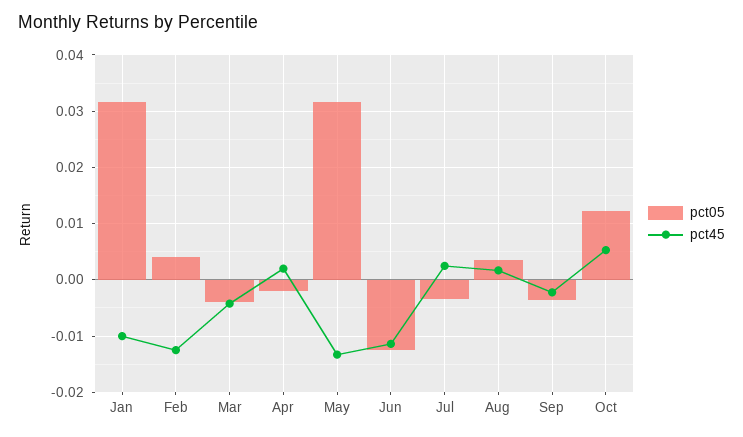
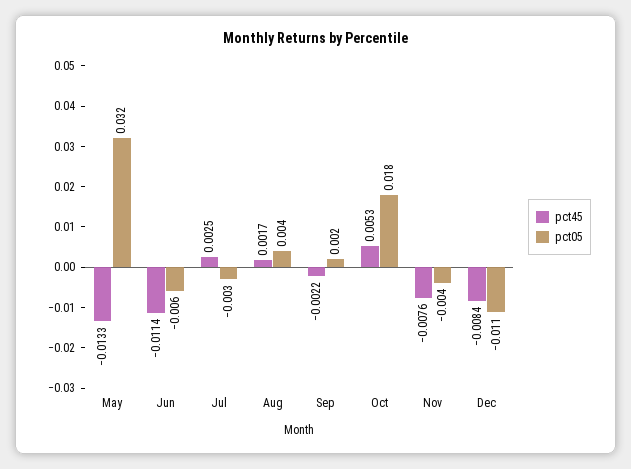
pct05, Jan: 0.032 -> none
pct45, Jan: -0.01 -> none
pct05, Feb: 0.004 -> none
pct45, Feb: -0.012 -> none
pct05, Mar: -0.004 -> none
pct45, Mar: -0.004 -> none
pct05, Apr: -0.002 -> none
pct45, Apr: 0.002 -> none
pct05, Jun: -0.012 -> -0.006
pct05, Sep: -0.004 -> 0.002
pct05, Oct: 0.012 -> 0.018
pct45, Nov: none -> -0.0076
pct05, Nov: none -> -0.004
pct45, Dec: none -> -0.0084
pct05, Dec: none -> -0.011

